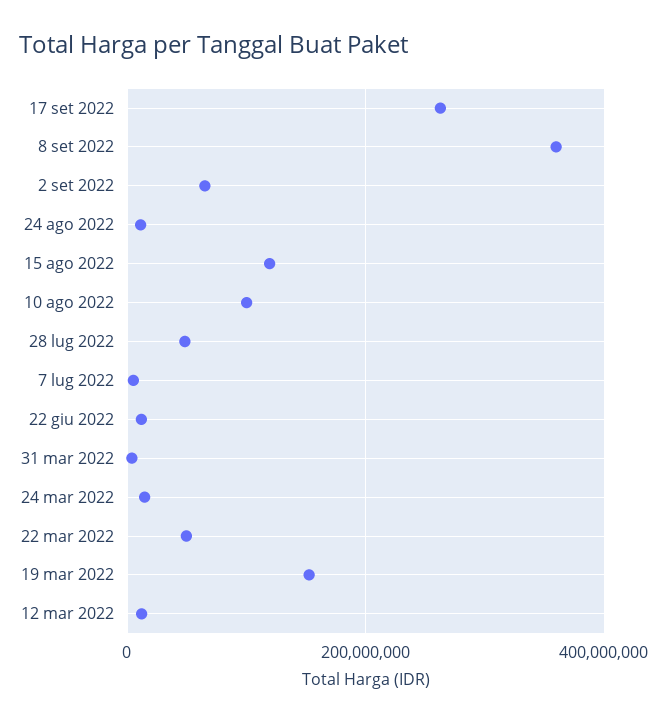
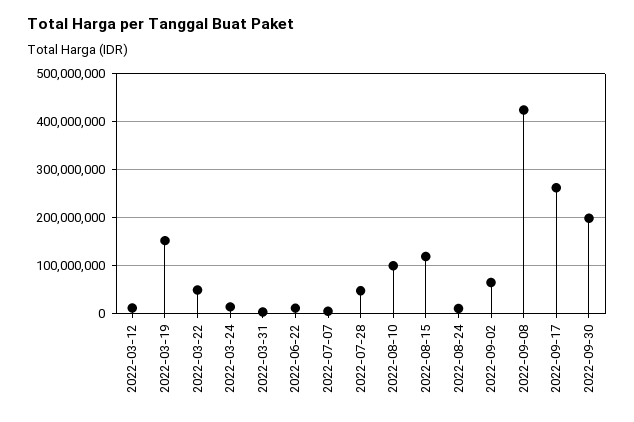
8 set 2022: 360000000 -> 420000000
2022-09-30: none -> 200000000

